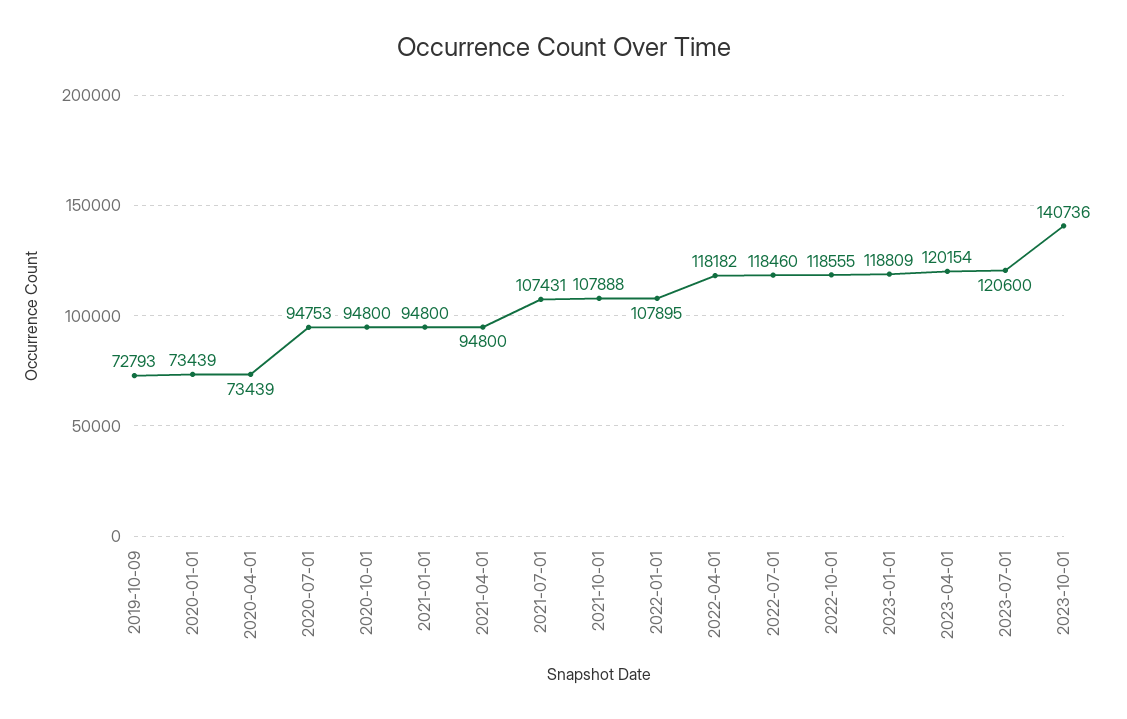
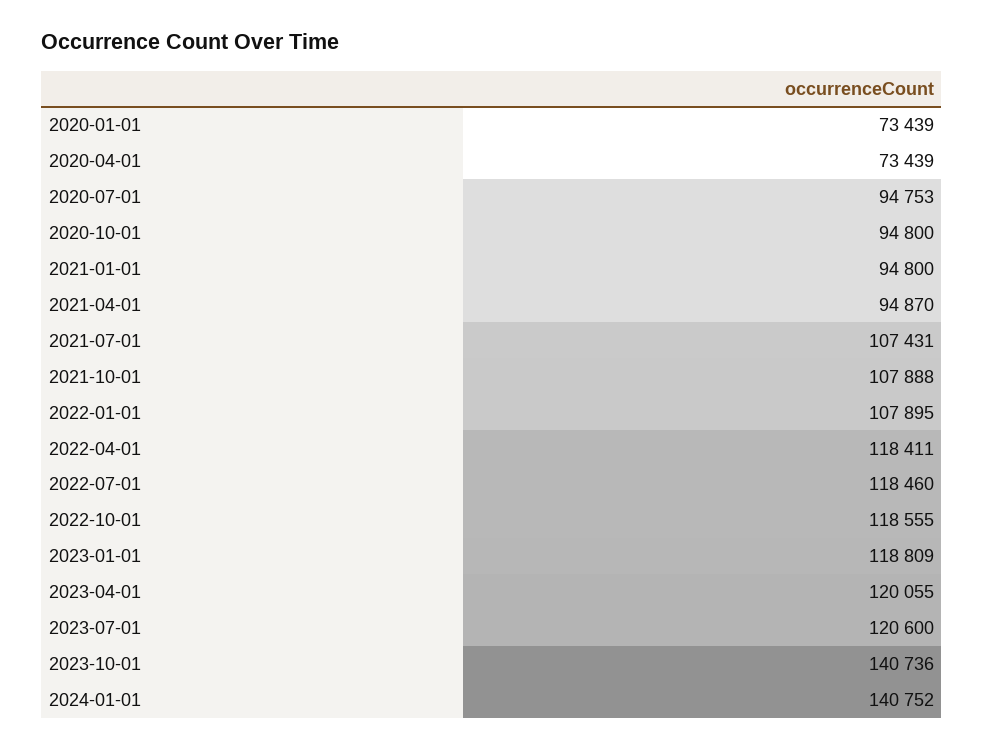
2019-10-09: 72793 -> none
2021-04-01: 94800 -> 94870
2022-04-01: 118182 -> 118411
2023-04-01: 120154 -> 120055
2024-01-01: none -> 140752

